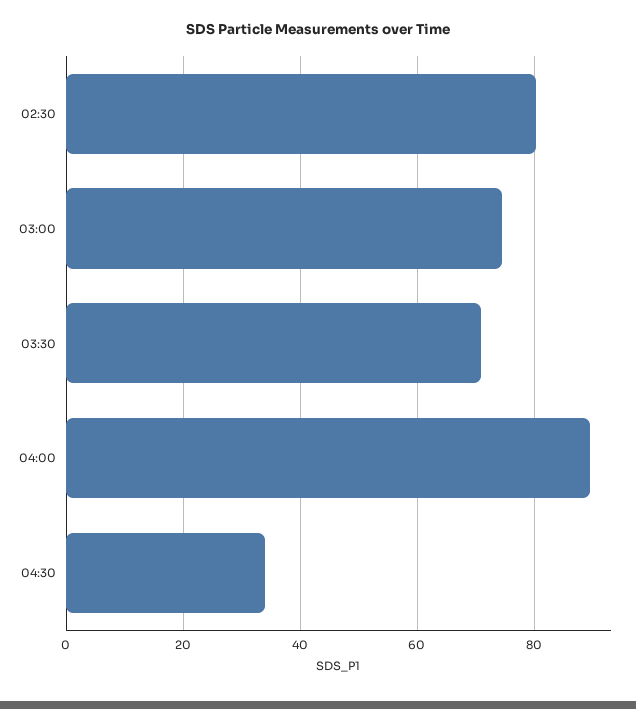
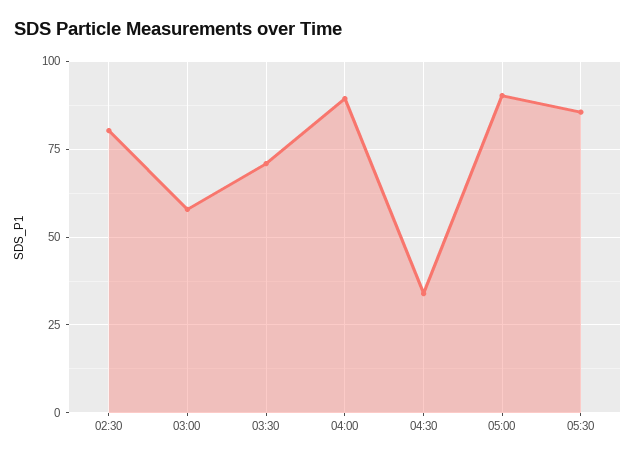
03:00: 74 -> 57.5
05:00: none -> 90
05:30: none -> 85

